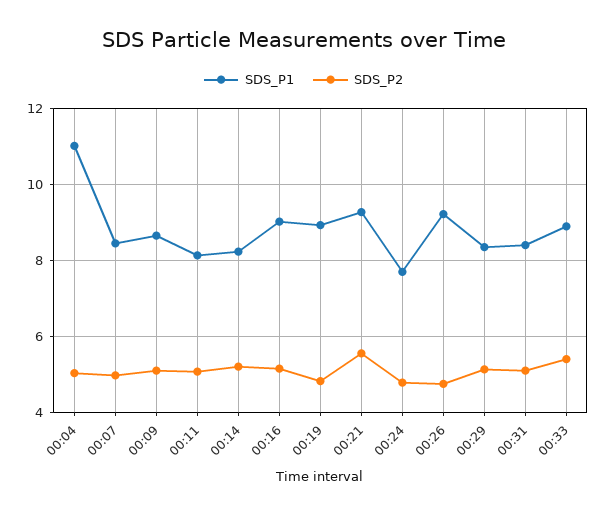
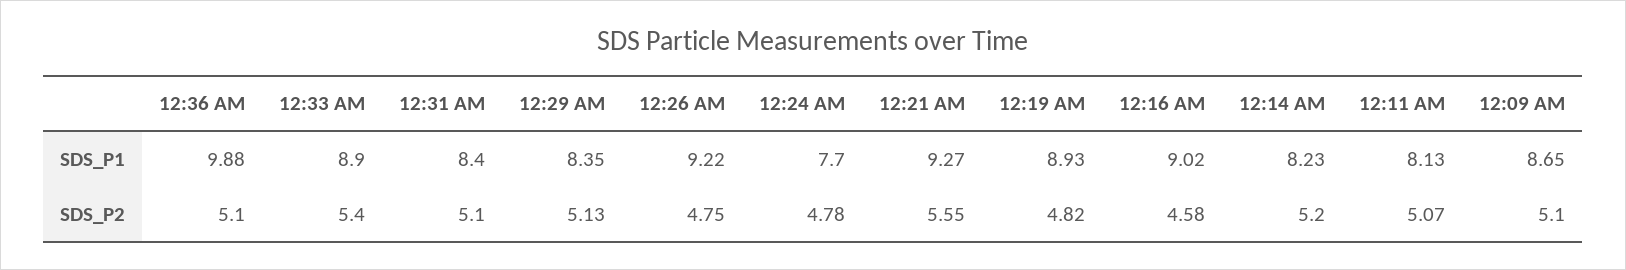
SDS_P1, 00:04: 11 -> none
SDS_P2, 00:04: 5 -> none
SDS_P1, 00:07: 8.4 -> none
SDS_P2, 00:07: 5 -> none
SDS_P2, 00:16: 5.2 -> 4.58
SDS_P1, 12:36 AM: none -> 9.88
SDS_P2, 12:36 AM: none -> 5.1

